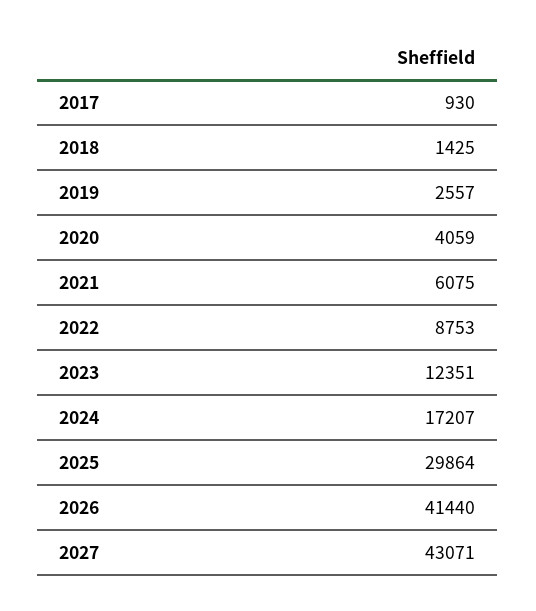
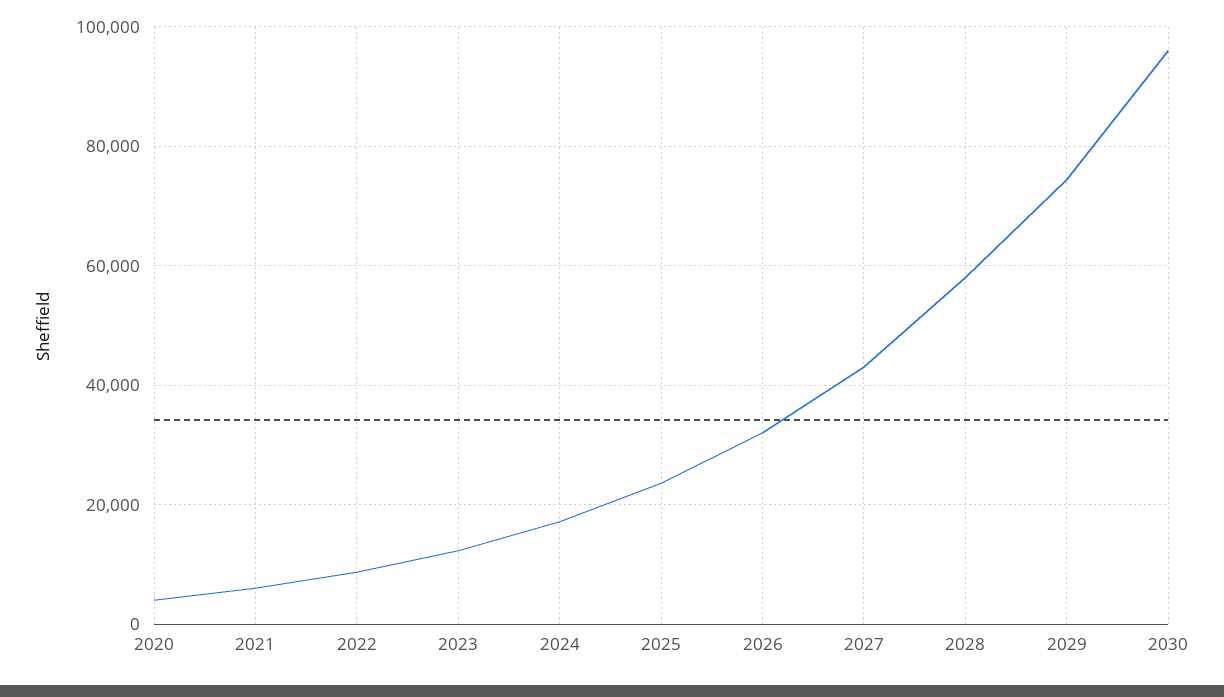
2017: 930 -> none
2018: 1425 -> none
2019: 2557 -> none
2025: 29864 -> 24000
2026: 41440 -> 32000
2028: none -> 58000
2029: none -> 74000
2030: none -> 96000

